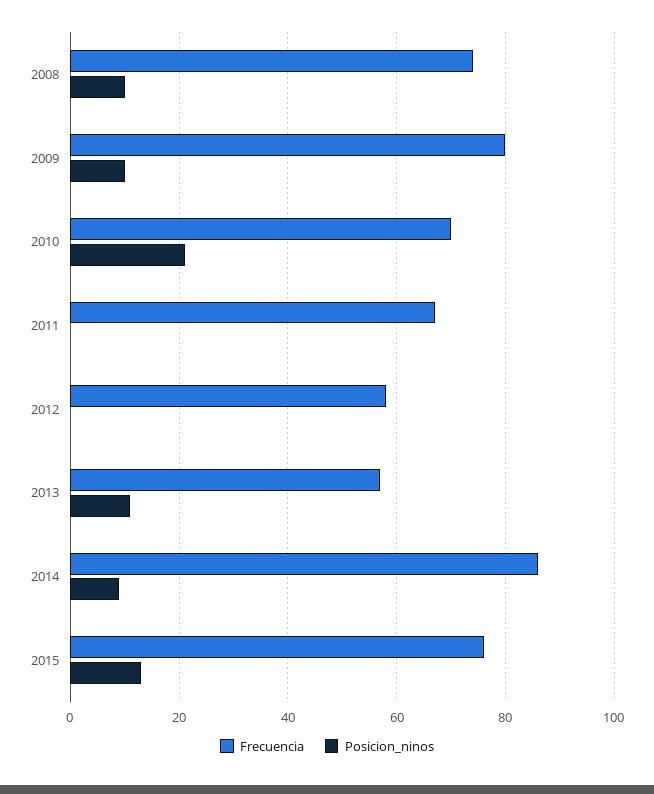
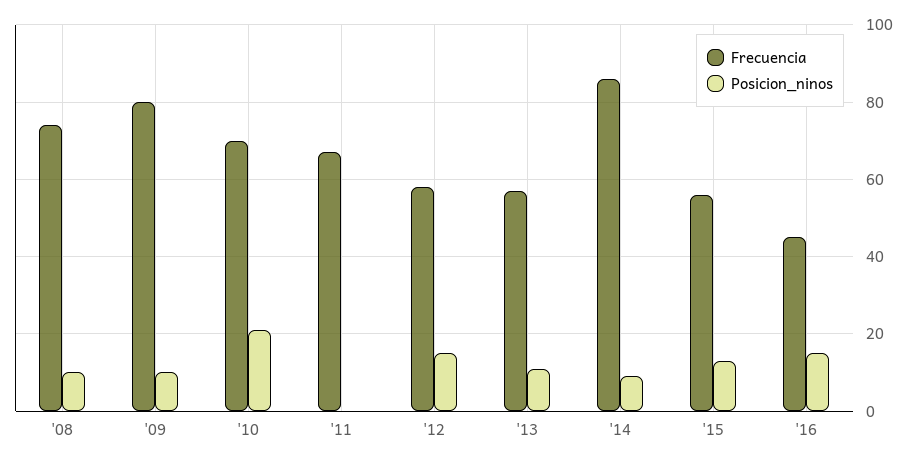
Posicion_ninos, 2012: 0 -> 15
Frecuencia, 2015: 75 -> 55
Frecuencia, '16: none -> 45
Posicion_ninos, '16: none -> 15

